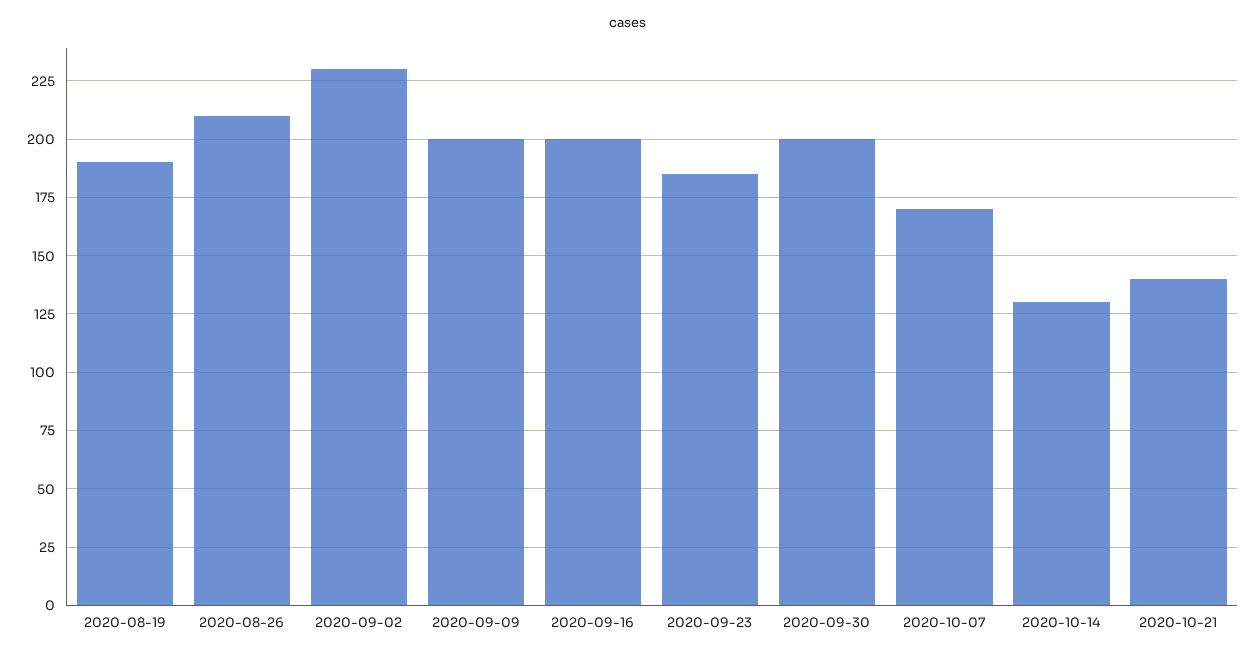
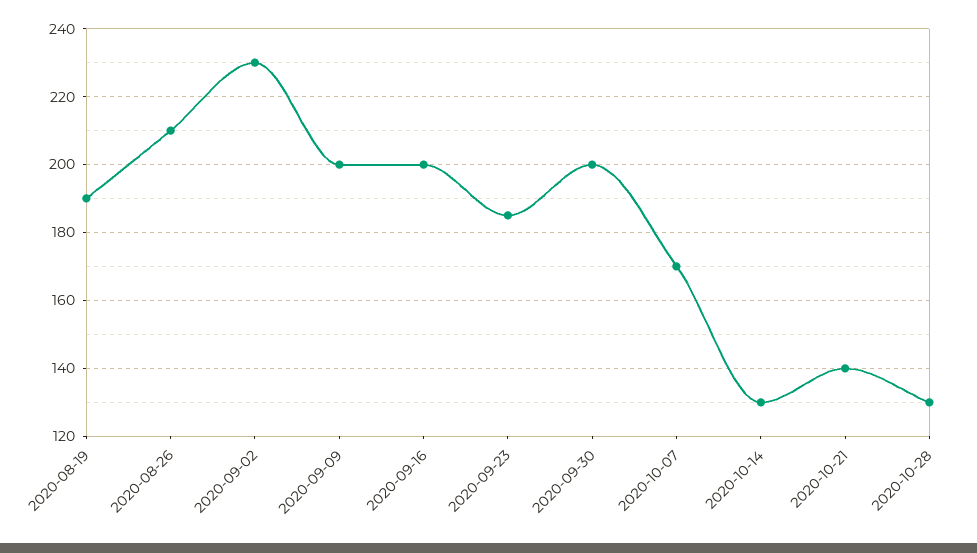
2020-10-28: none -> 130

